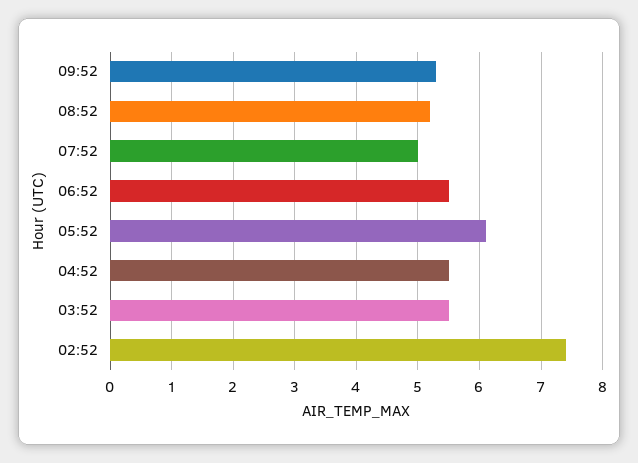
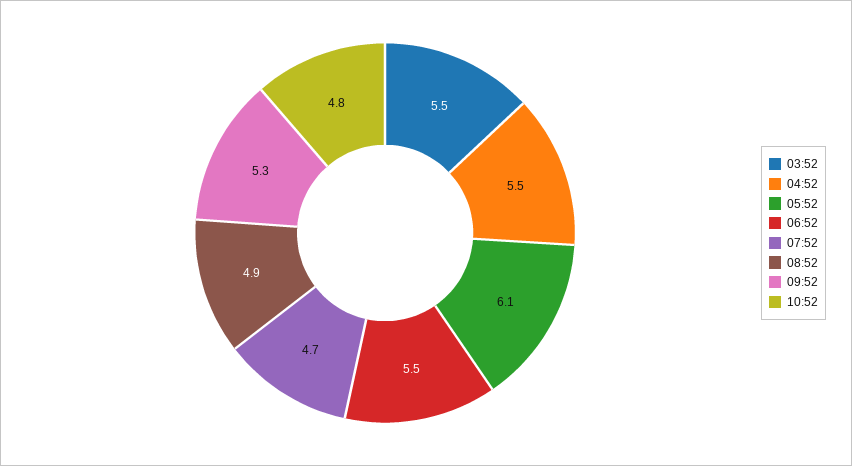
08:52: 5.2 -> 4.9
07:52: 5 -> 4.7
02:52: 7.4 -> none
10:52: none -> 4.8

